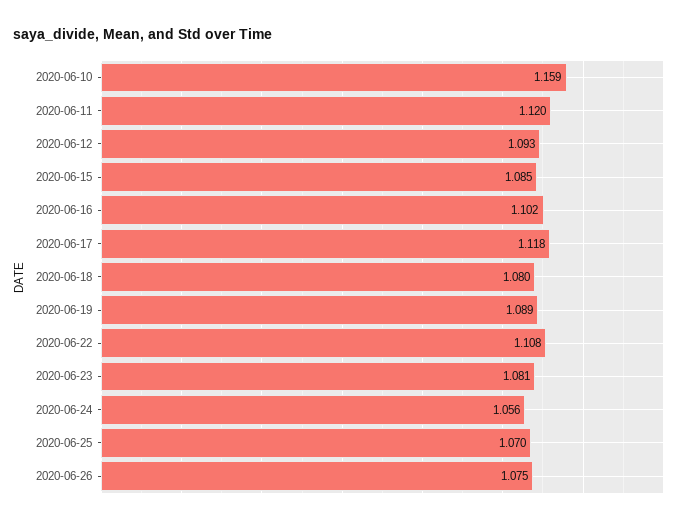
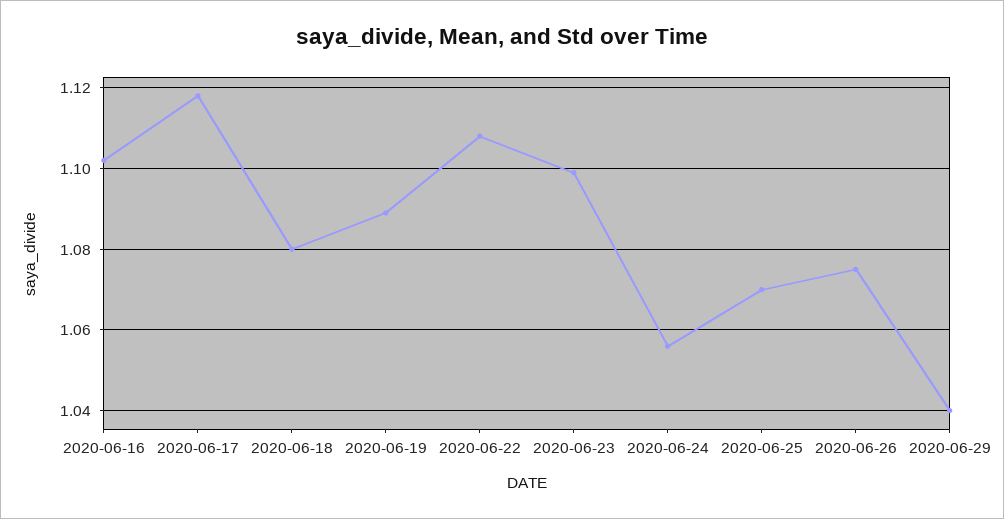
2020-06-10: 1.159 -> none
2020-06-11: 1.12 -> none
2020-06-12: 1.093 -> none
2020-06-15: 1.085 -> none
2020-06-23: 1.081 -> 1.1
2020-06-29: none -> 1.04

